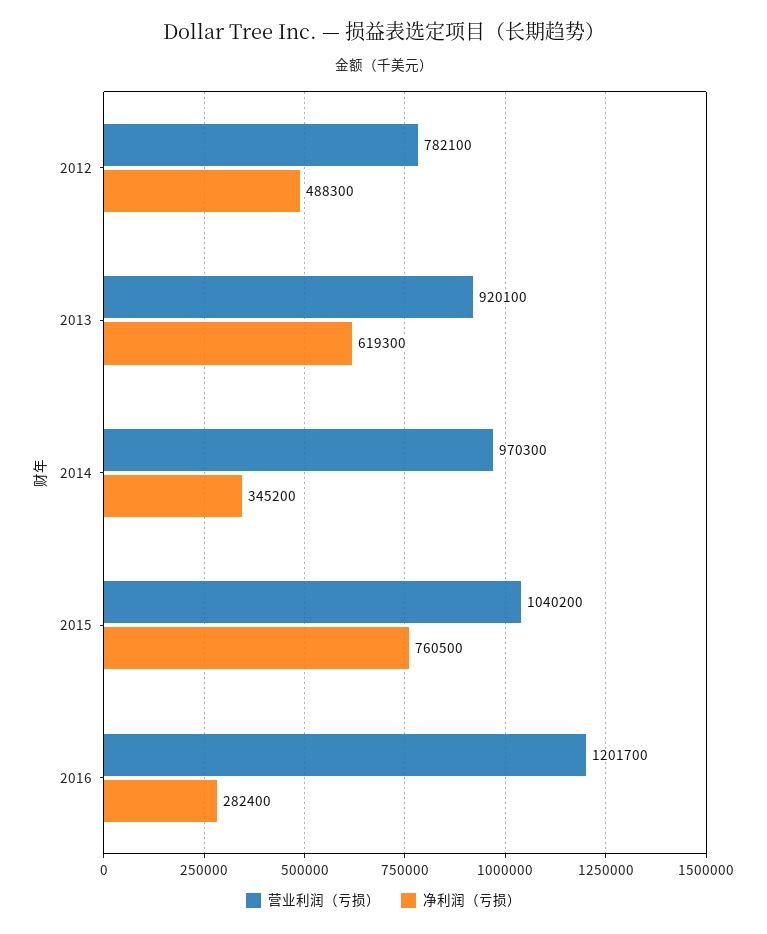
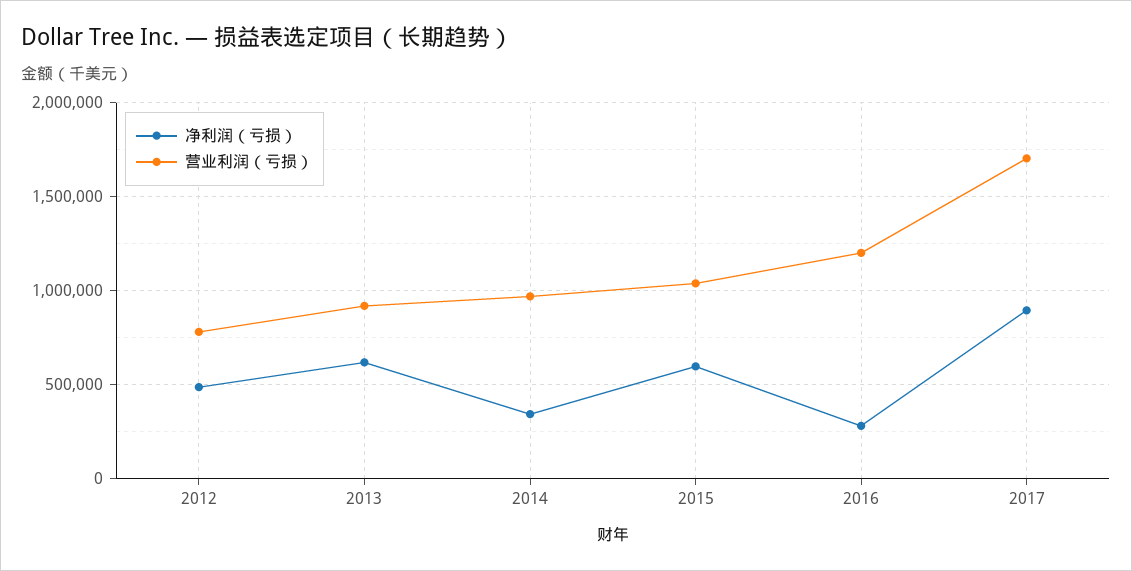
净利润（亏损）, 2015: 760500 -> 600000
净利润（亏损）, 2017: none -> 900000
营业利润（亏损）, 2017: none -> 1700000

